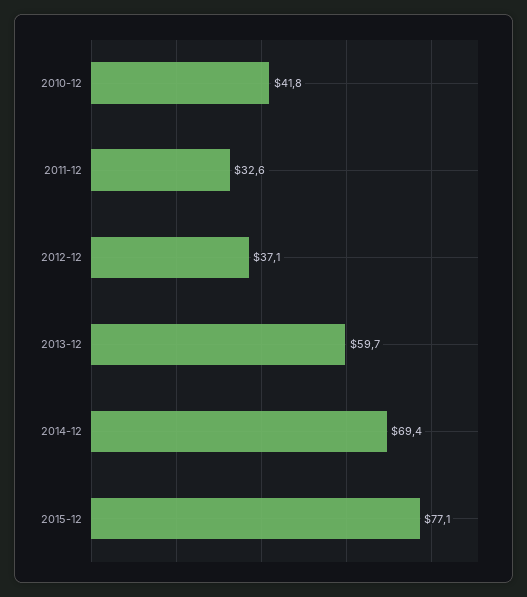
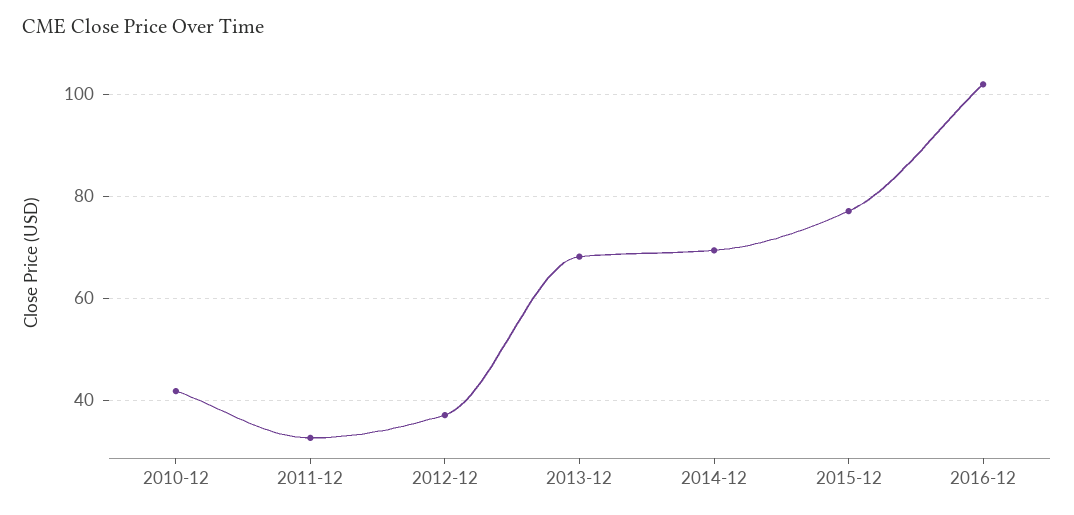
2013-12: 59.7 -> 68
2016-12: none -> 102

